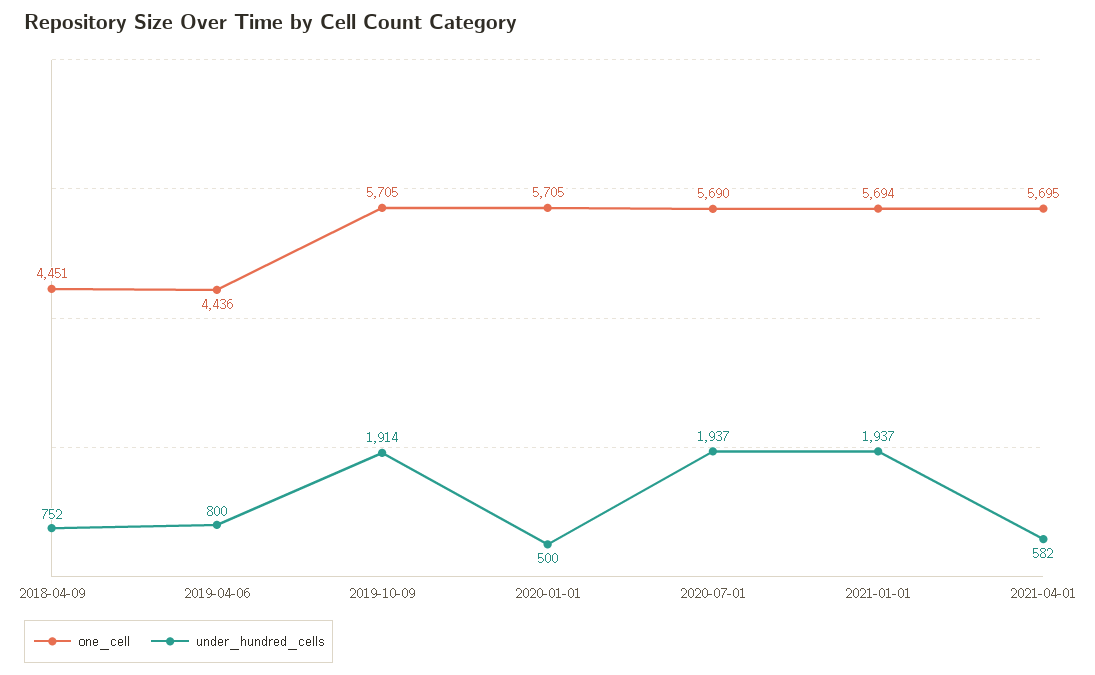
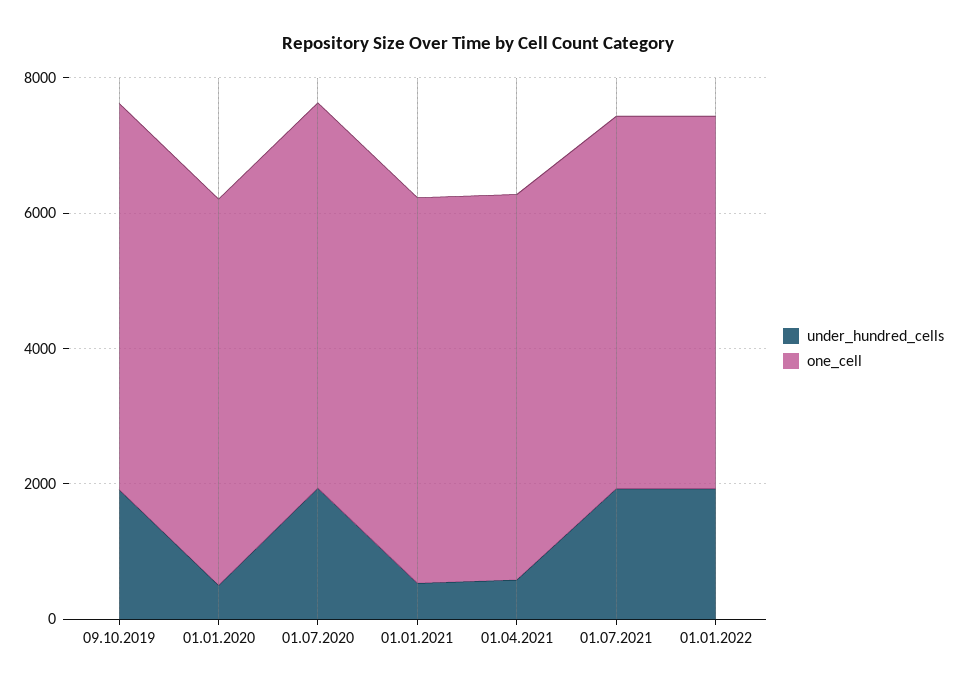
one_cell, 2018-04-09: 4451 -> none
under_hundred_cells, 2018-04-09: 752 -> none
one_cell, 2019-04-06: 4436 -> none
under_hundred_cells, 2019-04-06: 800 -> none
under_hundred_cells, 2021-01-01: 1937 -> 500
under_hundred_cells, 01.07.2021: none -> 2000
one_cell, 01.07.2021: none -> 5500
under_hundred_cells, 01.01.2022: none -> 2000
one_cell, 01.01.2022: none -> 5500

